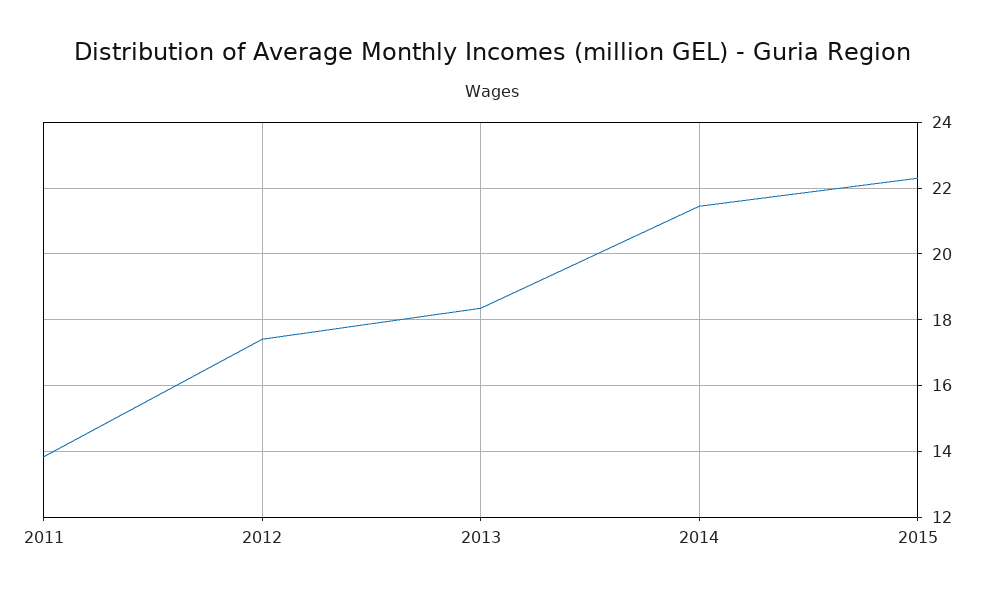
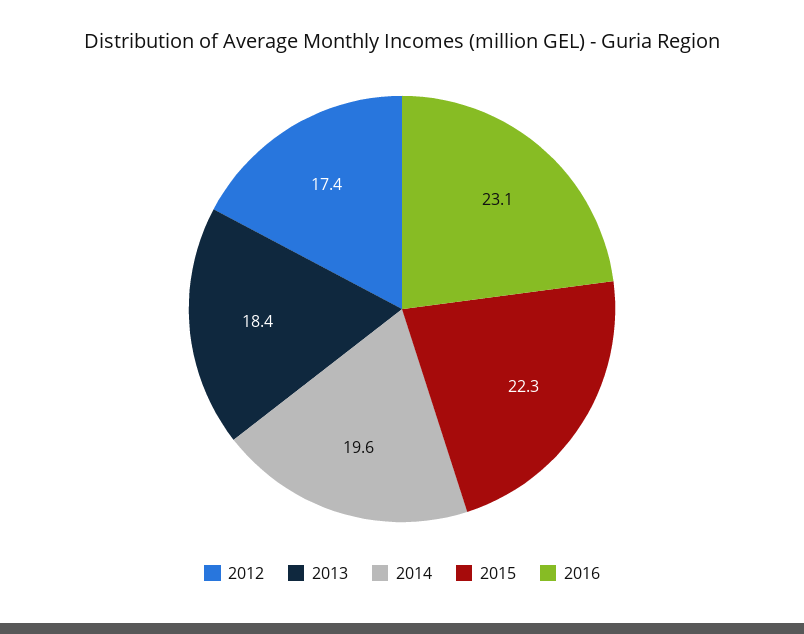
2011: 13.8 -> none
2014: 21.4 -> 19.6
2016: none -> 23.1

